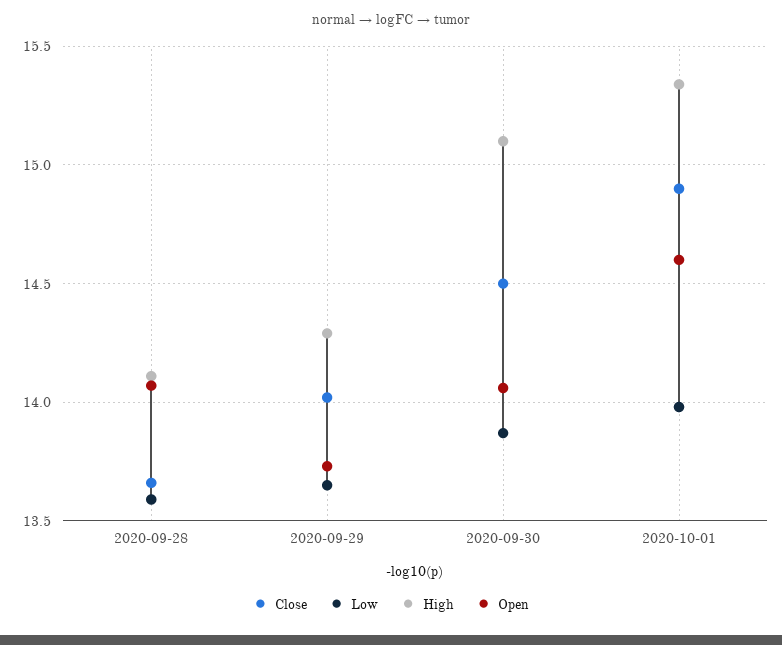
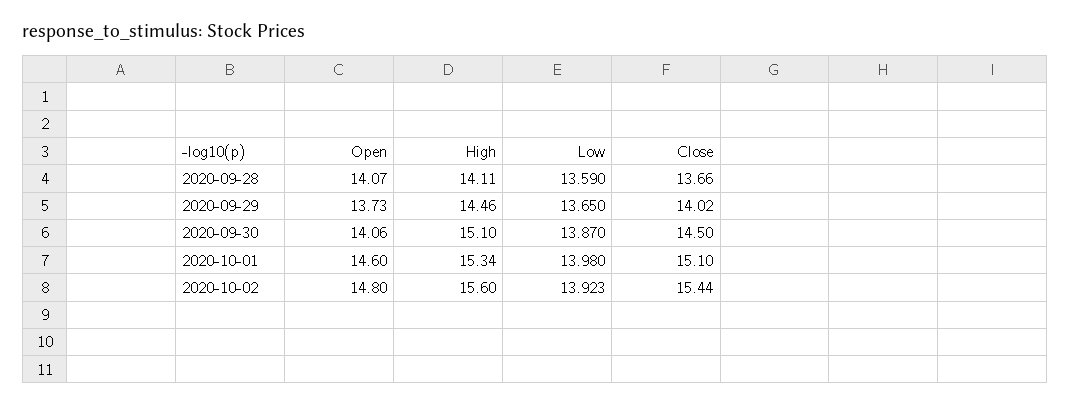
High, 2020-09-29: 14.3 -> 14.46
Close, 2020-10-01: 14.9 -> 15.1
Open, 2020-10-02: none -> 14.8
High, 2020-10-02: none -> 15.6
Low, 2020-10-02: none -> 13.923
Close, 2020-10-02: none -> 15.44

